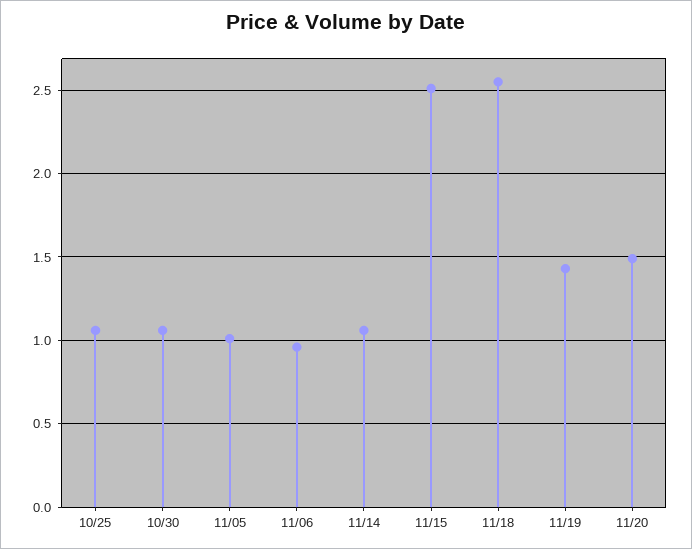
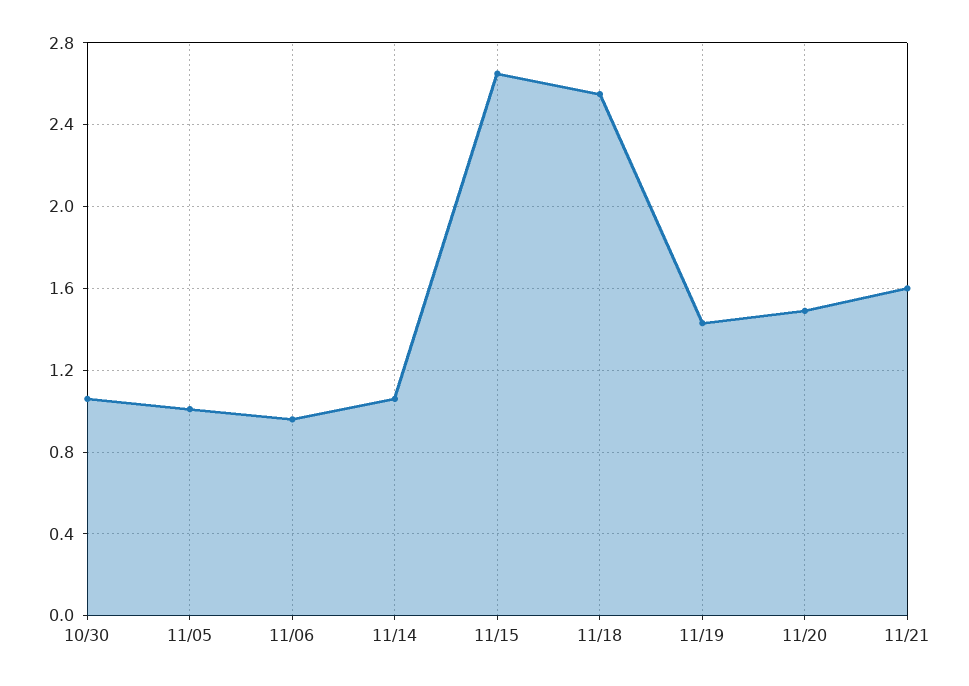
10/25: 1.05 -> none
11/15: 2.5 -> 2.65
11/21: none -> 1.6

